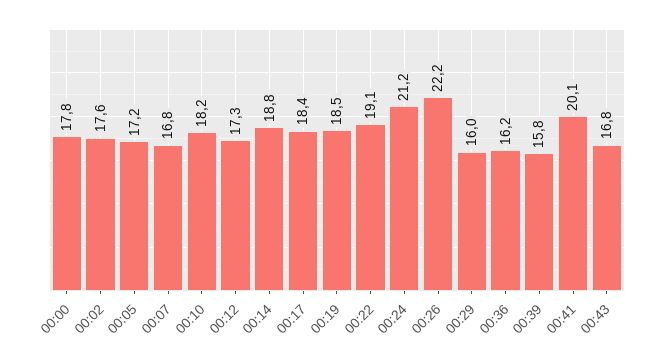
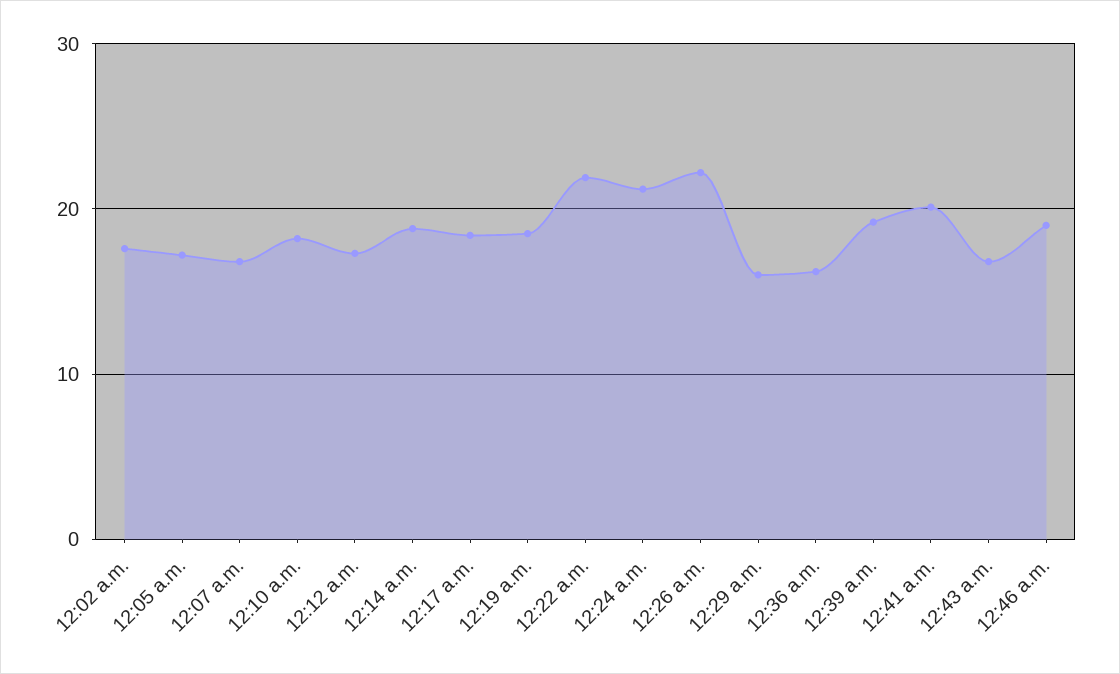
00:00: 17.8 -> none
00:22: 19.1 -> 22
00:39: 15.8 -> 19
12:46 a.m.: none -> 19

